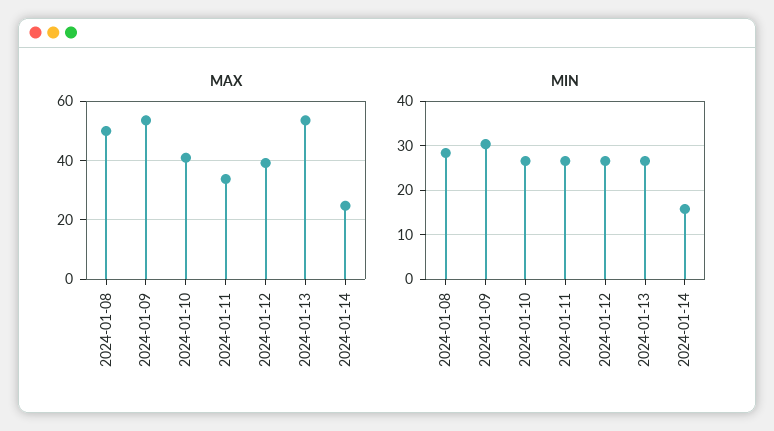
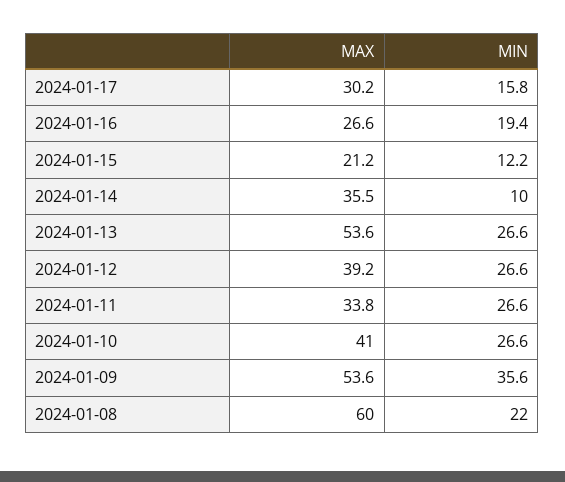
MAX, 2024-01-08: 50 -> 60
MAX, 2024-01-14: 25 -> 35.5
MIN, 2024-01-08: 28 -> 22
MIN, 2024-01-09: 30 -> 35.6
MIN, 2024-01-14: 16 -> 10
MAX, 2024-01-17: none -> 30.2
MIN, 2024-01-17: none -> 15.8
MAX, 2024-01-16: none -> 26.6
MIN, 2024-01-16: none -> 19.4
MAX, 2024-01-15: none -> 21.2
MIN, 2024-01-15: none -> 12.2

